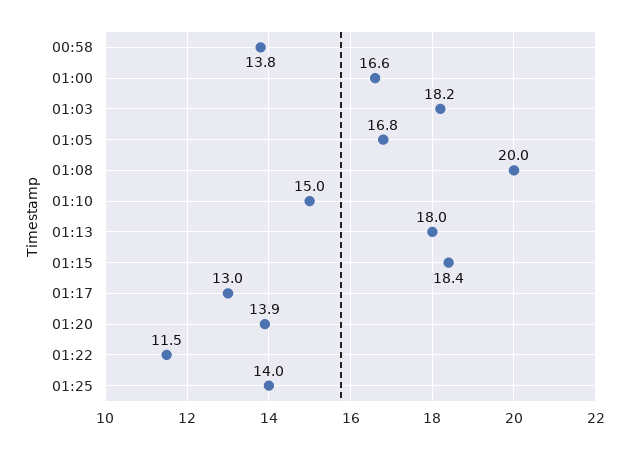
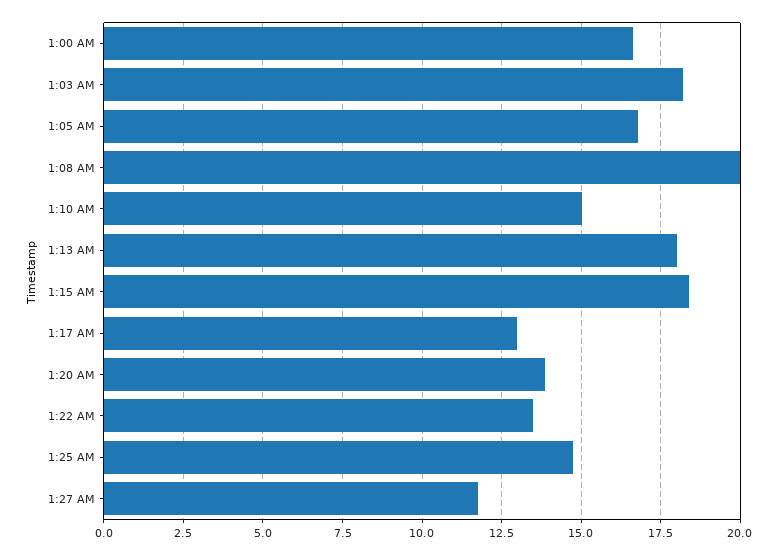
00:58: 13.8 -> none
01:22: 11.5 -> 13.5
01:25: 14 -> 14.75
1:27 AM: none -> 11.75

